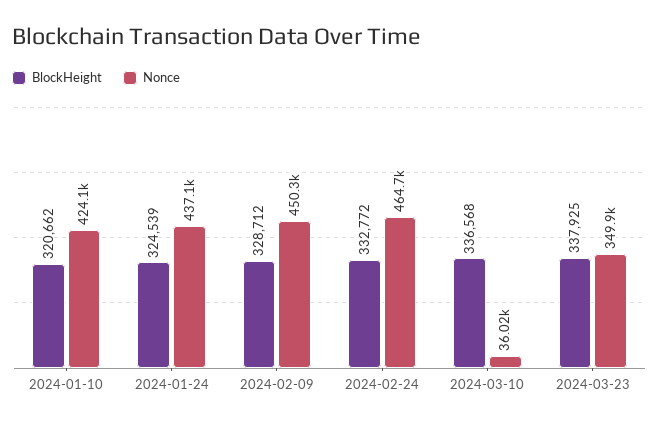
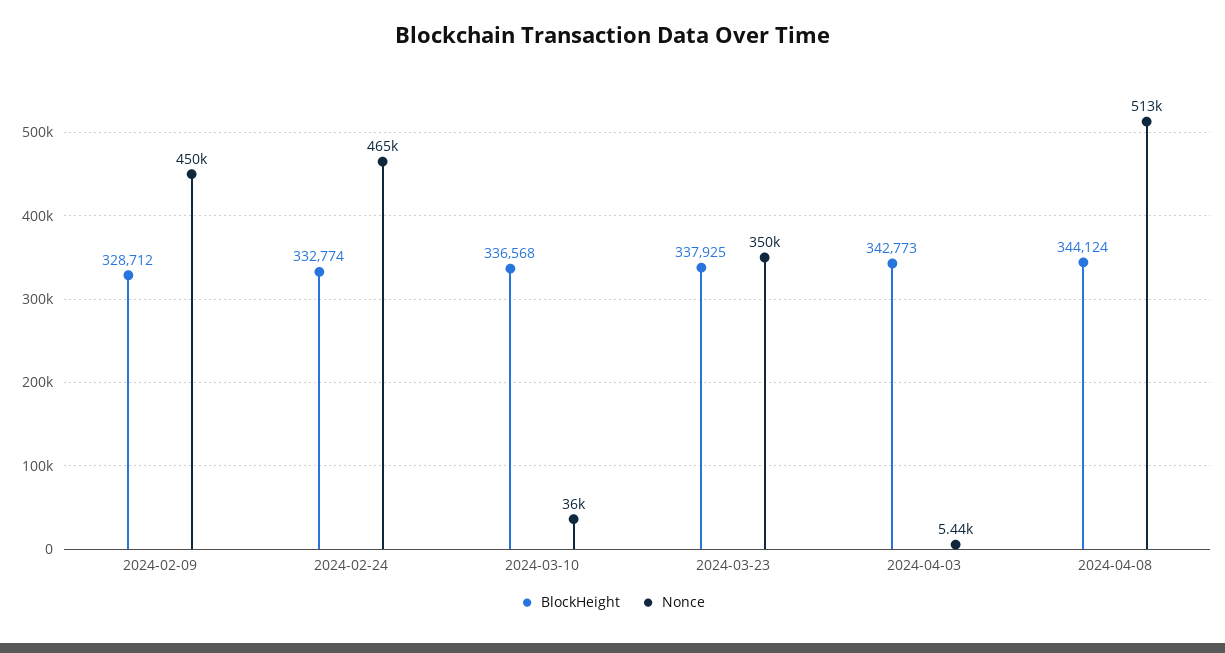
BlockHeight, 2024-01-10: 320662 -> none
Nonce, 2024-01-10: 424100 -> none
BlockHeight, 2024-01-24: 324539 -> none
Nonce, 2024-01-24: 437100 -> none
BlockHeight, 2024-02-24: 332772 -> 332774
BlockHeight, 2024-04-03: none -> 342773
Nonce, 2024-04-03: none -> 5440
BlockHeight, 2024-04-08: none -> 344124
Nonce, 2024-04-08: none -> 513000

